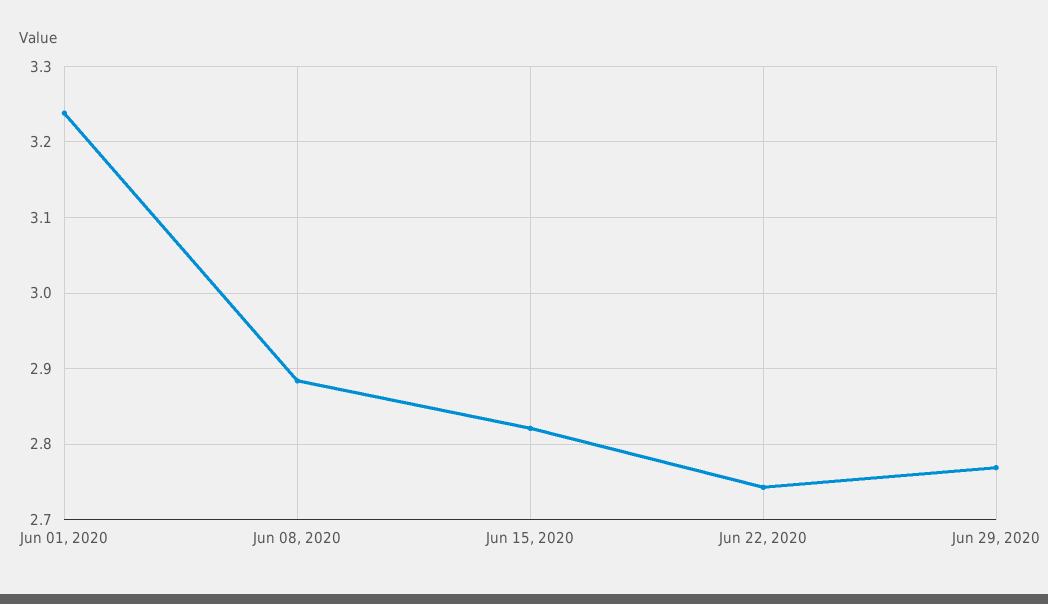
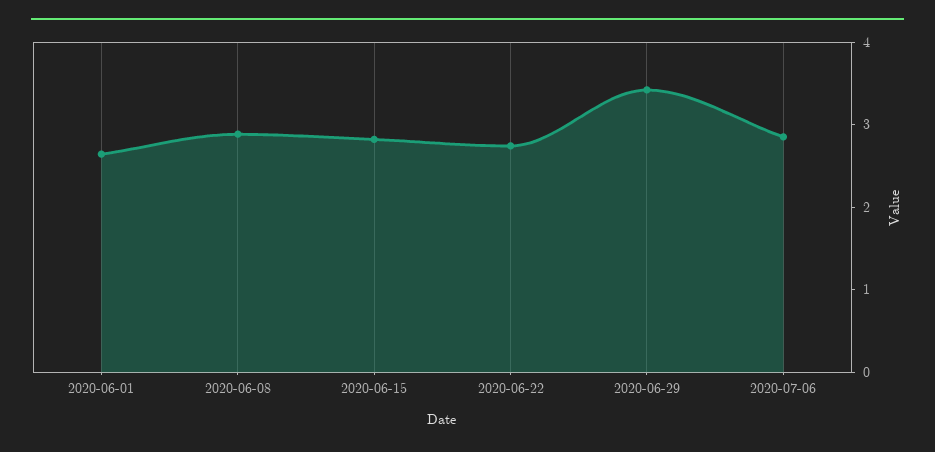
Jun 01, 2020: 3.24 -> 2.6
Jun 29, 2020: 2.77 -> 3.4
2020-07-06: none -> 2.8

